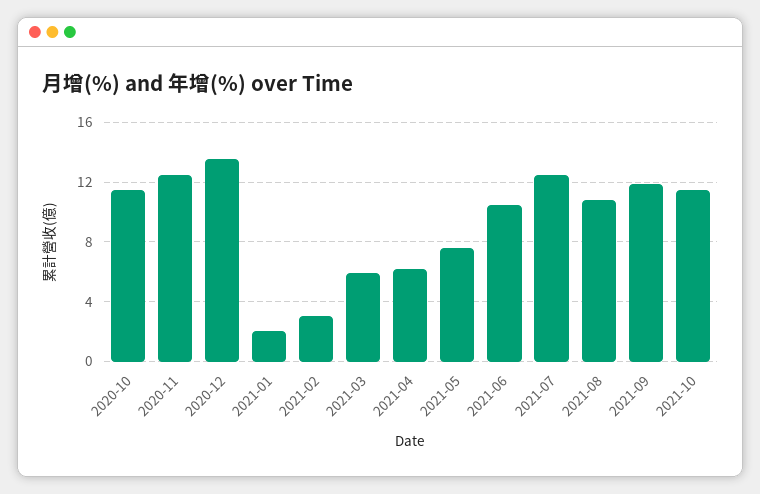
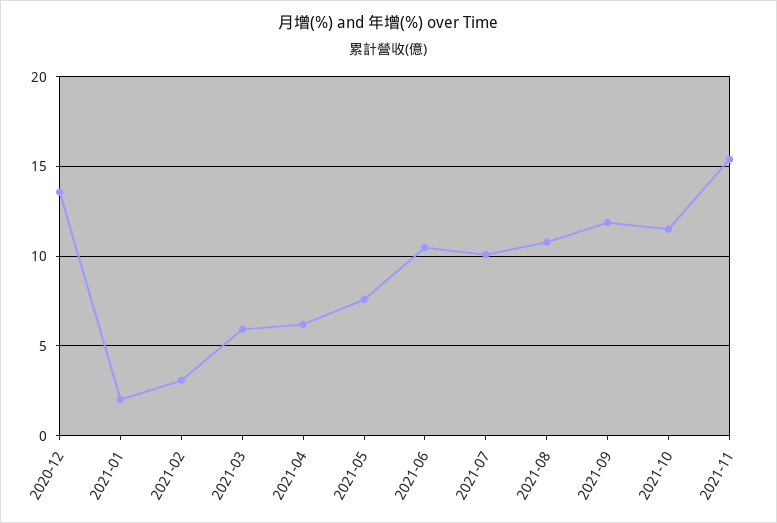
2020-10: 11.5 -> none
2020-11: 12.5 -> none
2021-07: 12.5 -> 10
2021-11: none -> 15.5

